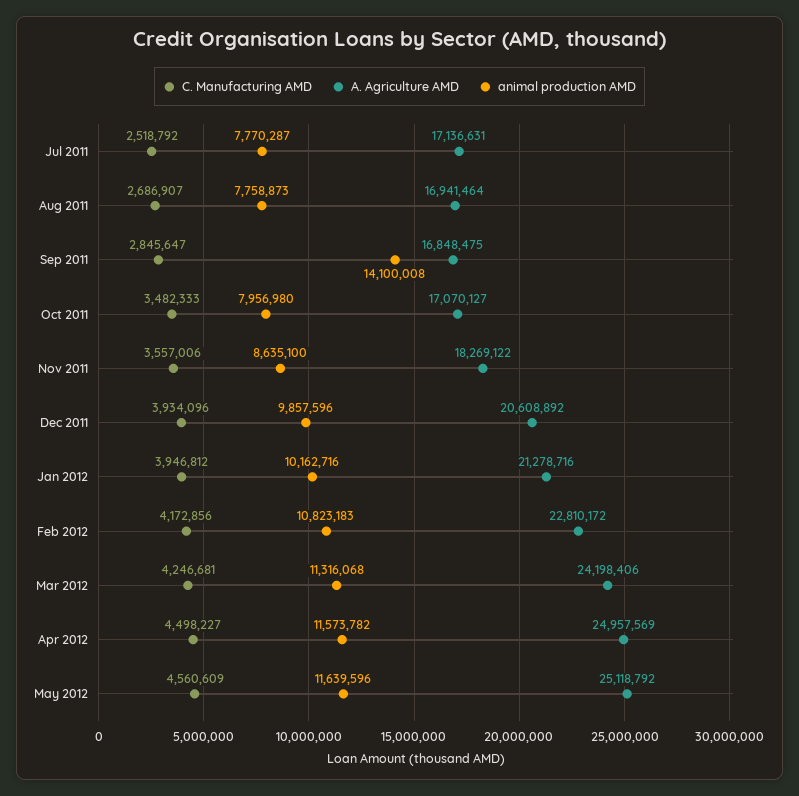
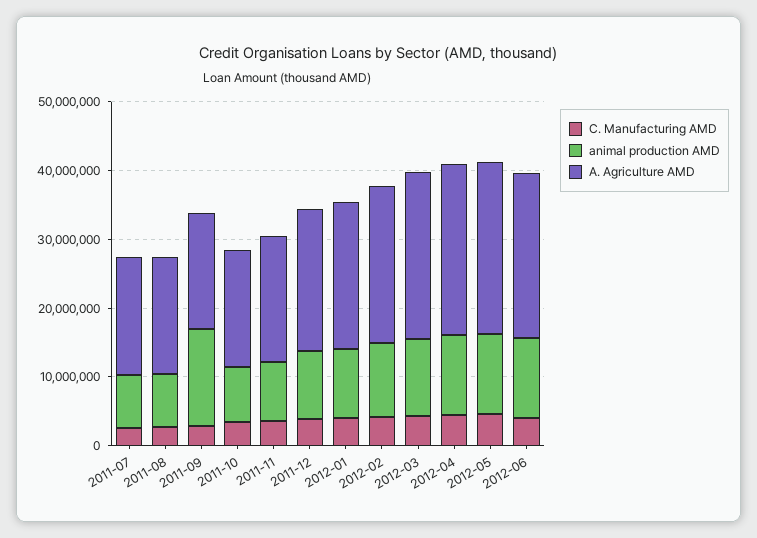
C. Manufacturing AMD, 2012-06: none -> 4000000
animal production AMD, 2012-06: none -> 12000000
A. Agriculture AMD, 2012-06: none -> 24000000

